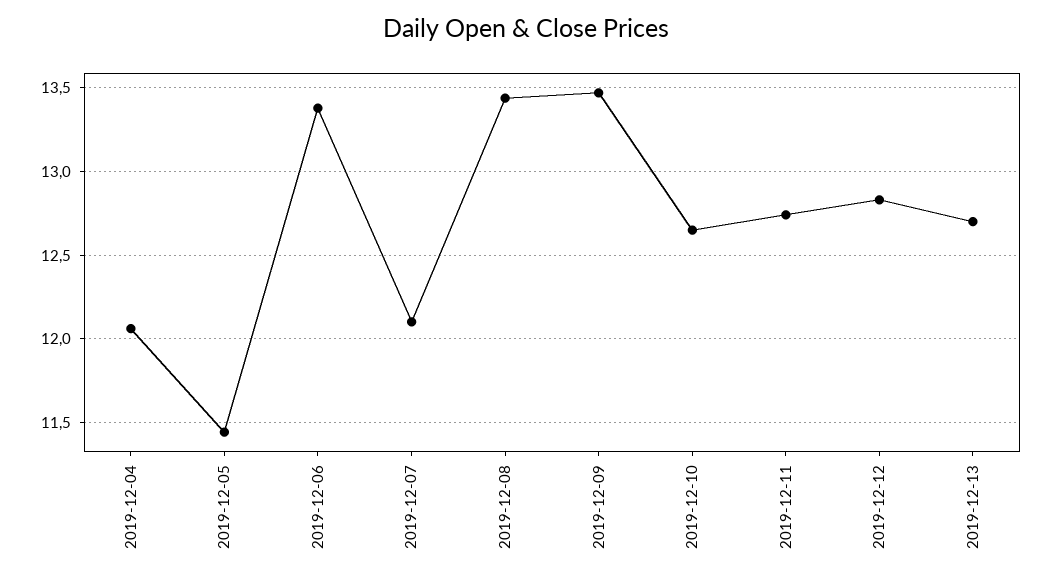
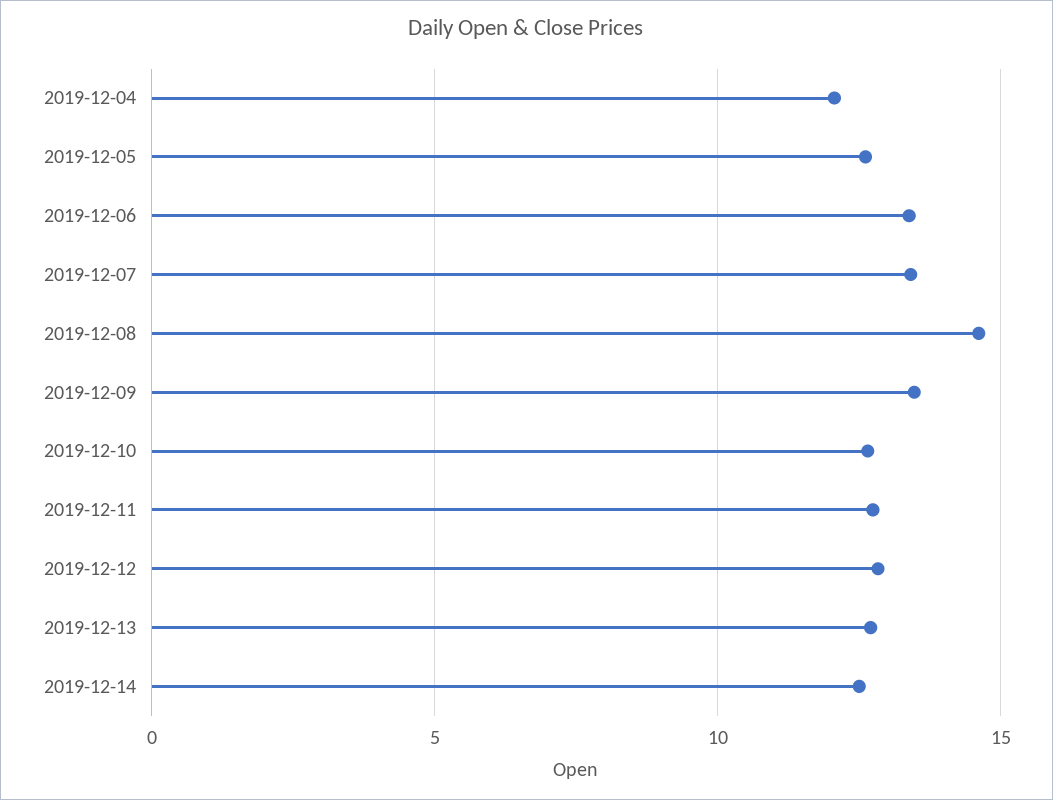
2019-12-05: 11.45 -> 12.5
2019-12-07: 12.1 -> 13.5
2019-12-08: 13.45 -> 14.5
2019-12-14: none -> 12.5

